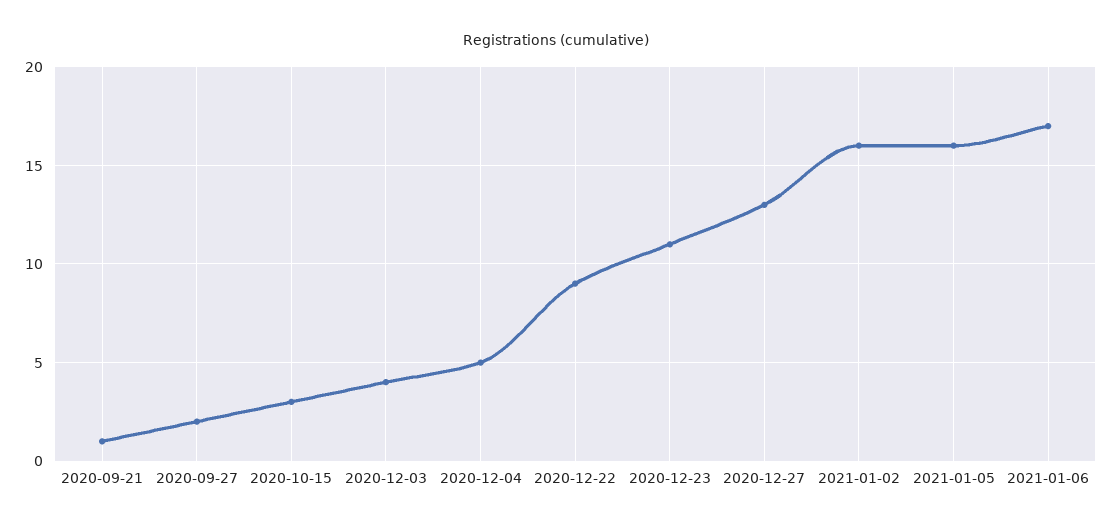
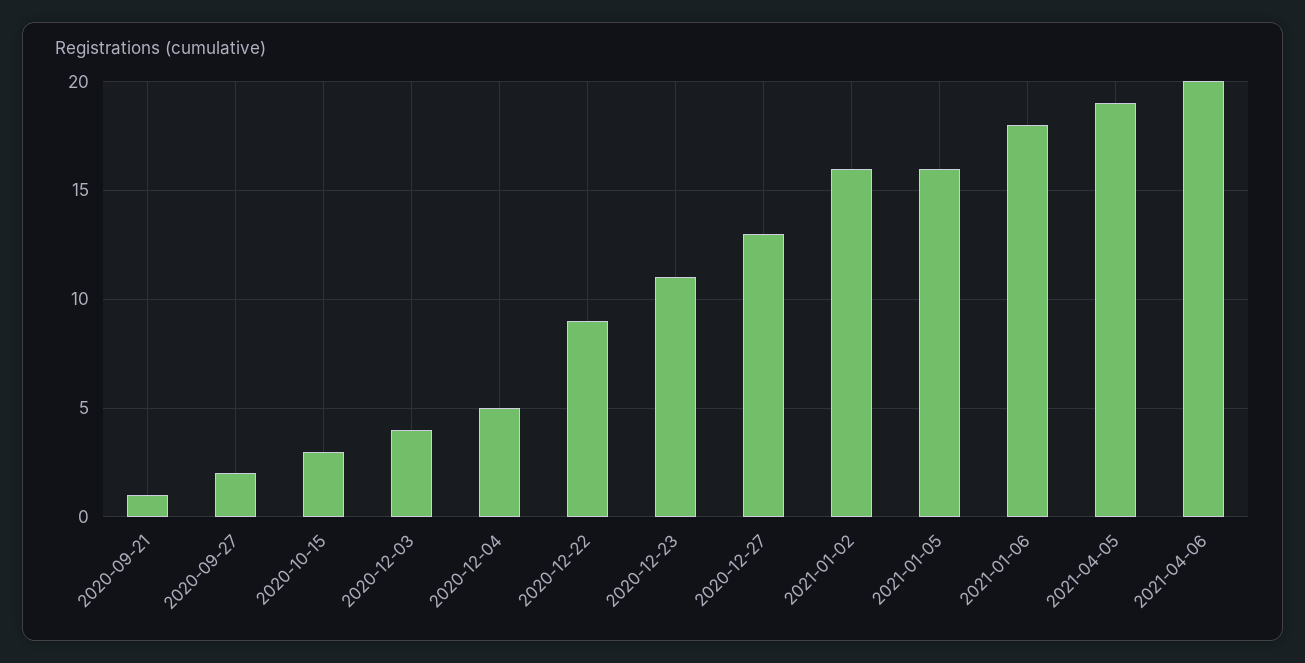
2021-01-06: 17 -> 18
2021-04-05: none -> 19
2021-04-06: none -> 20

